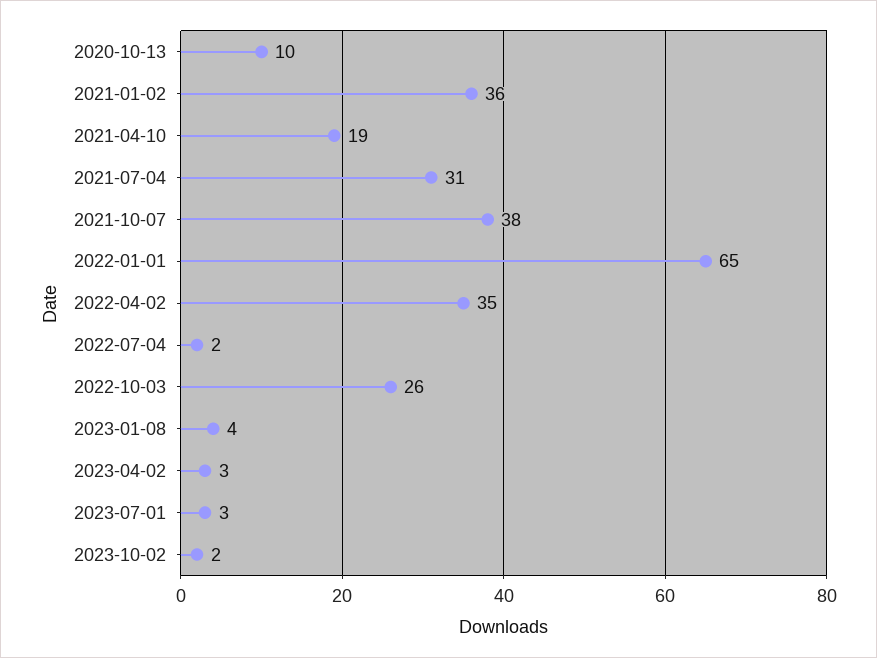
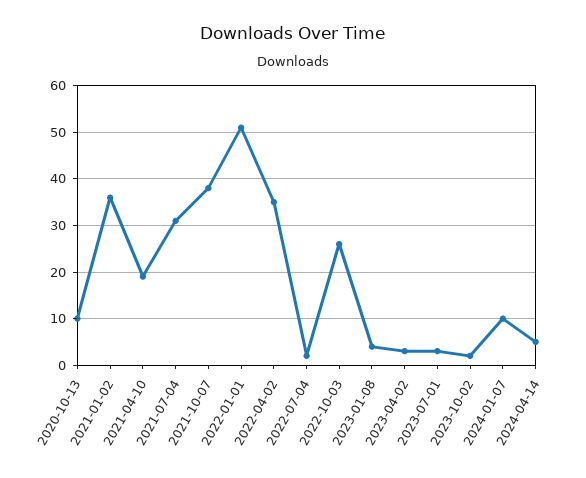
2022-01-01: 65 -> 50
2024-01-07: none -> 10
2024-04-14: none -> 5

